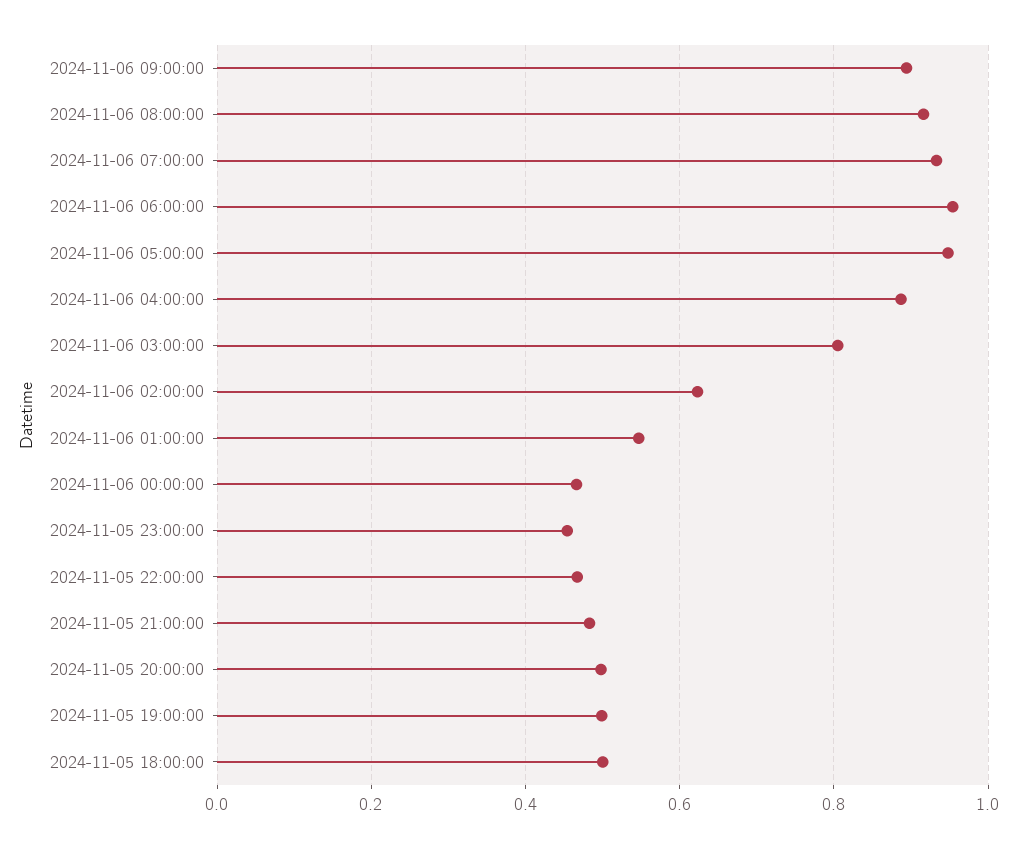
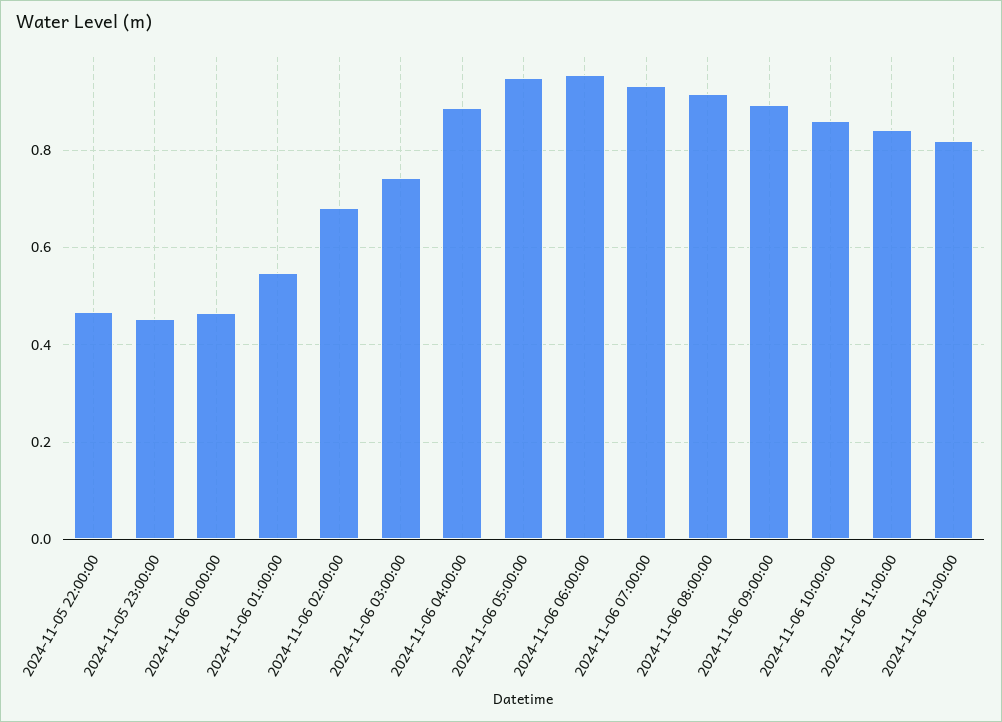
2024-11-06 03:00:00: 0.8 -> 0.74
2024-11-06 02:00:00: 0.62 -> 0.68
2024-11-05 21:00:00: 0.48 -> none
2024-11-05 20:00:00: 0.5 -> none
2024-11-05 19:00:00: 0.5 -> none
2024-11-05 18:00:00: 0.5 -> none
2024-11-06 10:00:00: none -> 0.86
2024-11-06 11:00:00: none -> 0.84
2024-11-06 12:00:00: none -> 0.82

